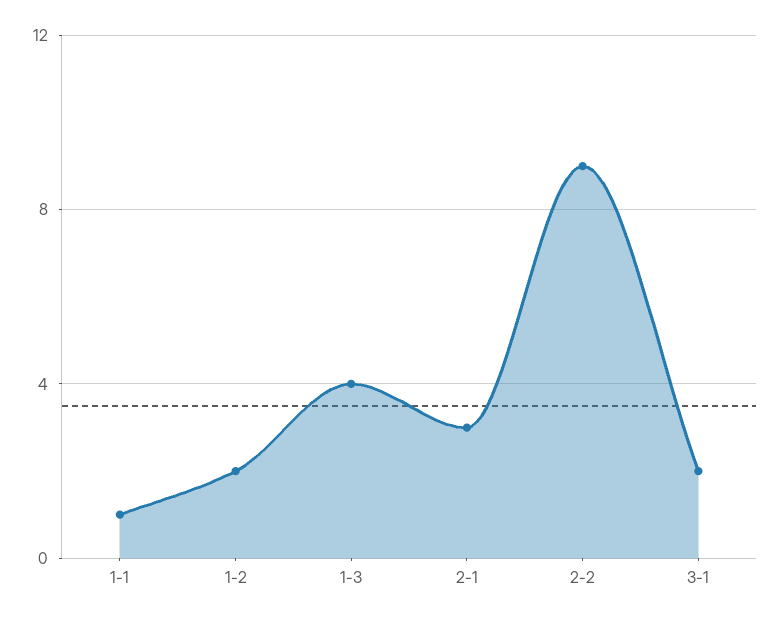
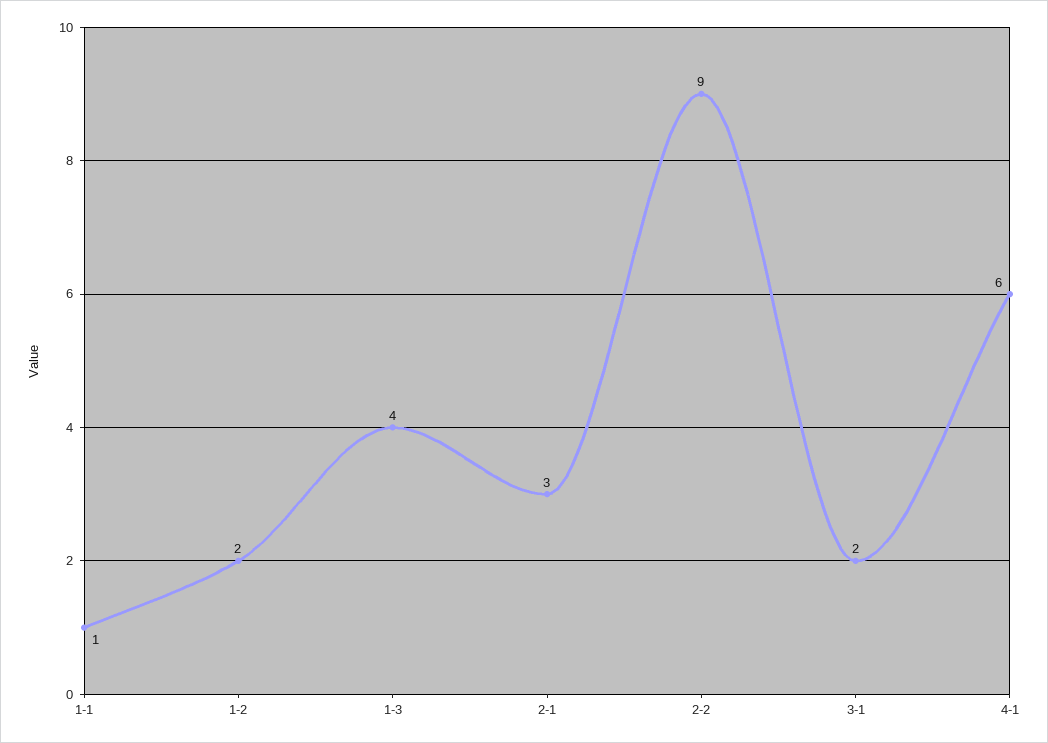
4-1: none -> 6

